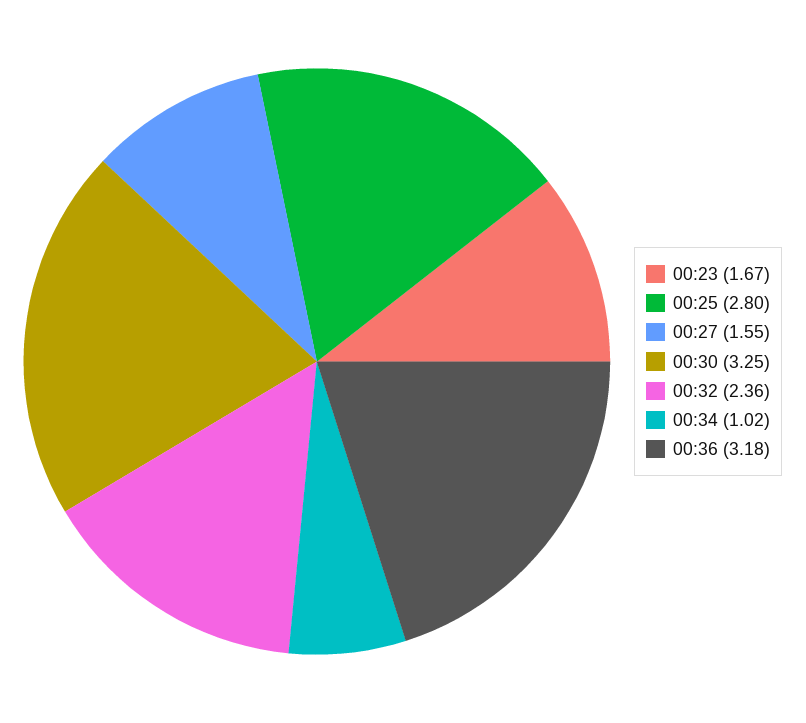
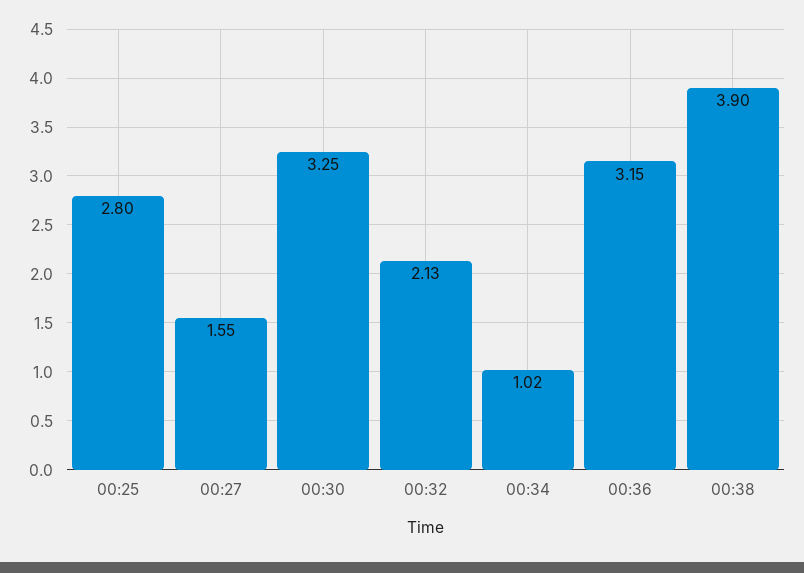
00:23: 1.67 -> none
00:32: 2.36 -> 2.13
00:36: 3.18 -> 3.15
00:38: none -> 3.9

